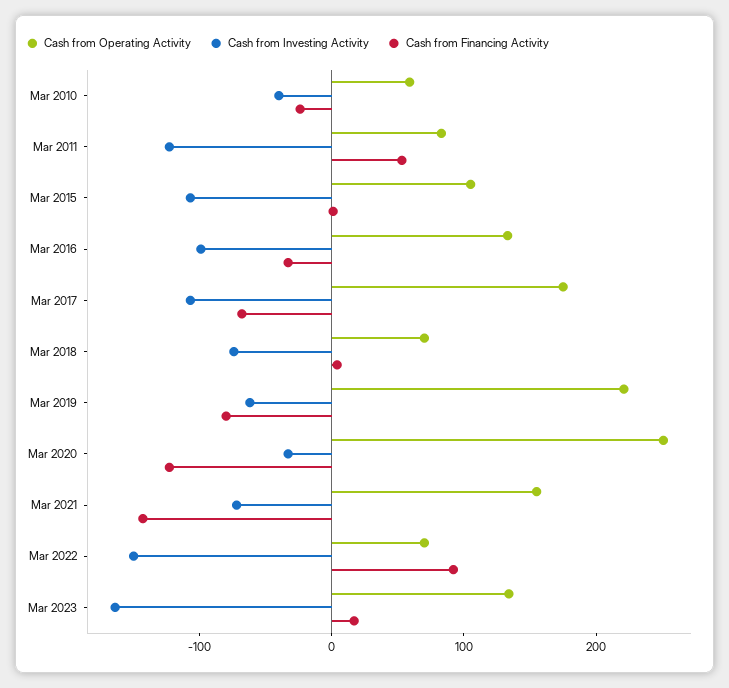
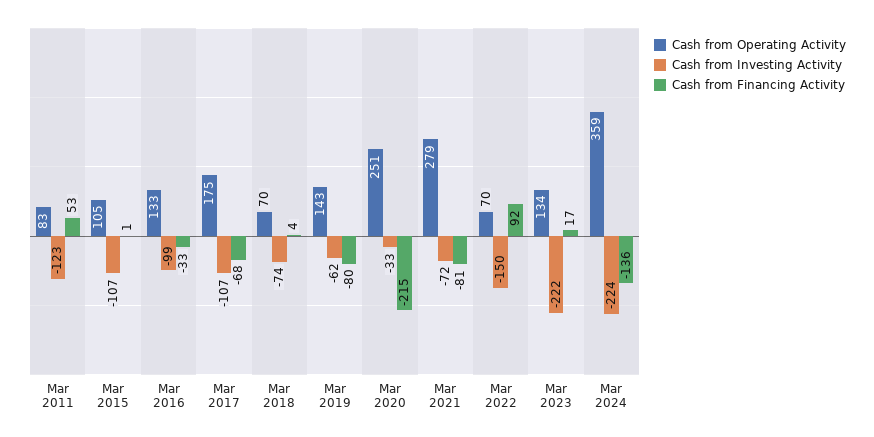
Cash from Operating Activity, Mar 2010: 60 -> none
Cash from Investing Activity, Mar 2010: -40 -> none
Cash from Financing Activity, Mar 2010: -20 -> none
Cash from Operating Activity, Mar 2019: 220 -> 143
Cash from Financing Activity, Mar 2020: -120 -> -215
Cash from Operating Activity, Mar 2021: 160 -> 279
Cash from Financing Activity, Mar 2021: -140 -> -81
Cash from Investing Activity, Mar 2023: -160 -> -222
Cash from Operating Activity, Mar 2024: none -> 359
Cash from Investing Activity, Mar 2024: none -> -224
Cash from Financing Activity, Mar 2024: none -> -136

